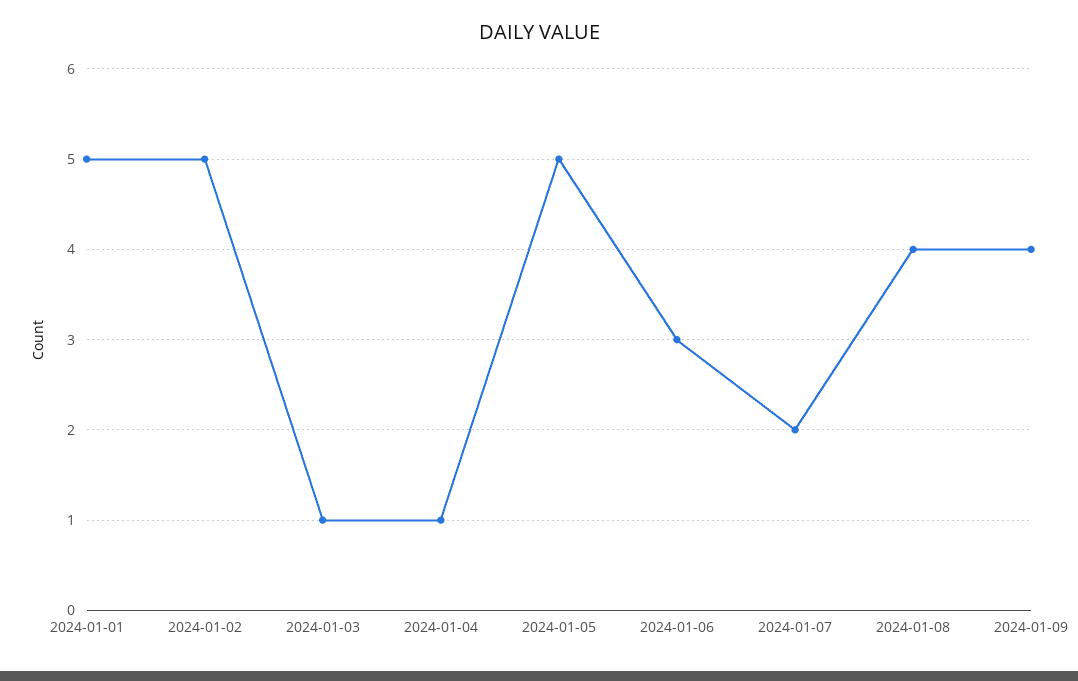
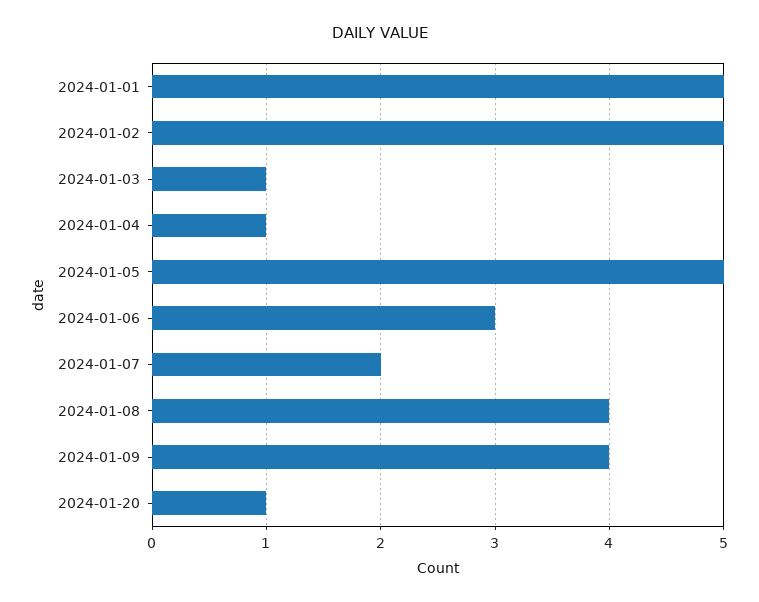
2024-01-20: none -> 1

